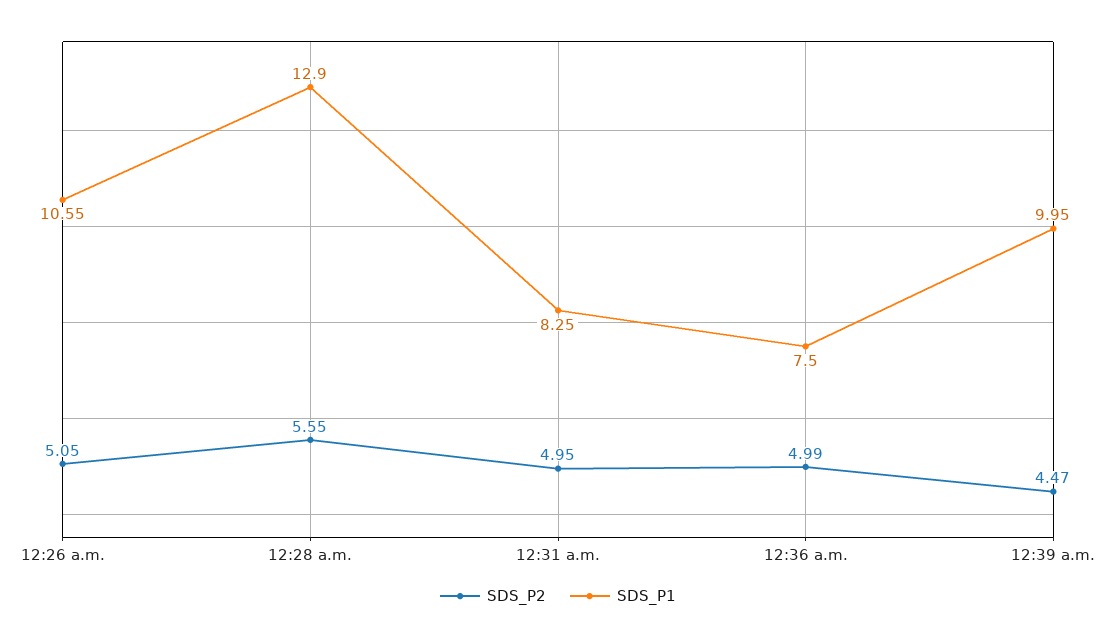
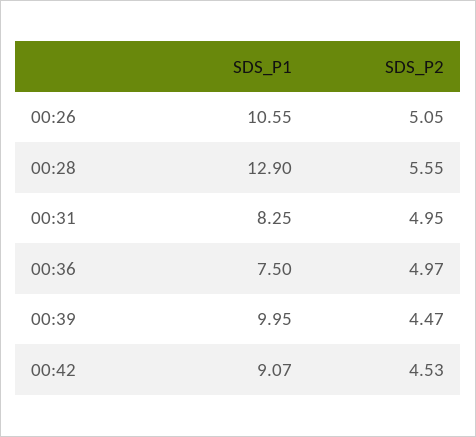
SDS_P2, 12:36 a.m.: 4.99 -> 4.97
SDS_P1, 00:42: none -> 9.07
SDS_P2, 00:42: none -> 4.53

